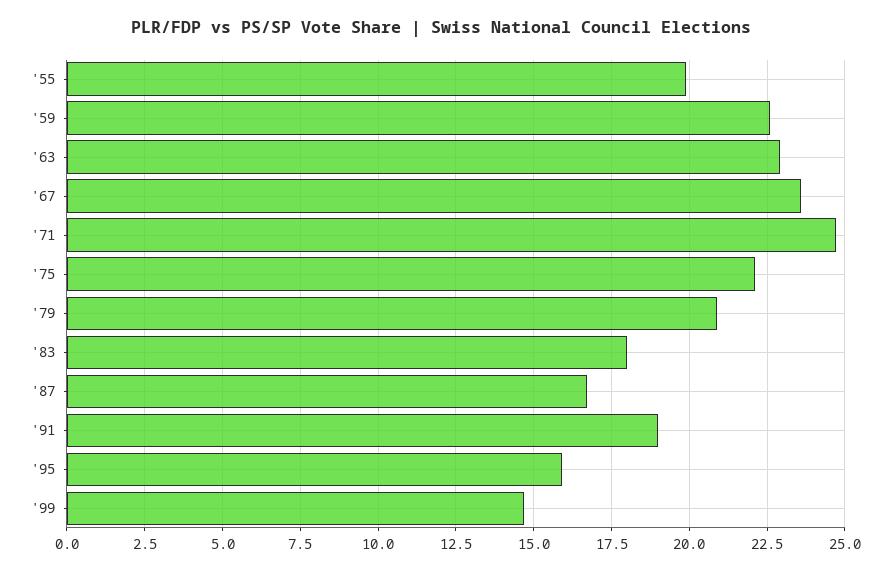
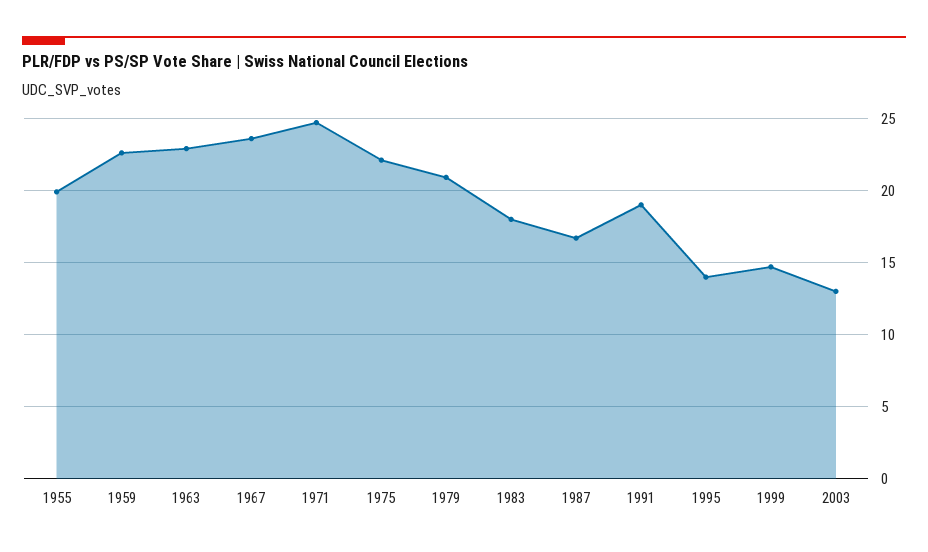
'95: 16 -> 14
2003: none -> 13

